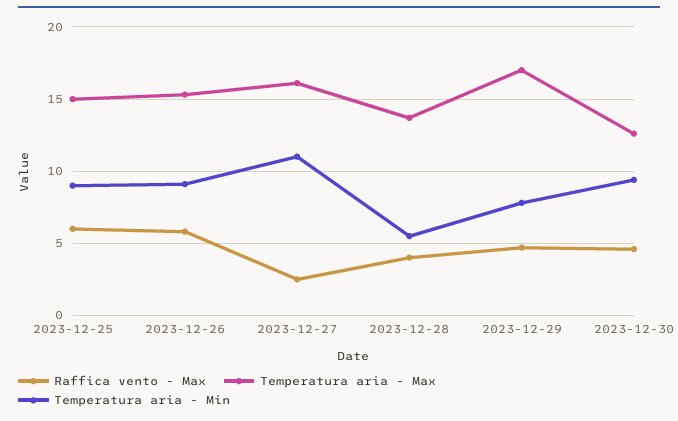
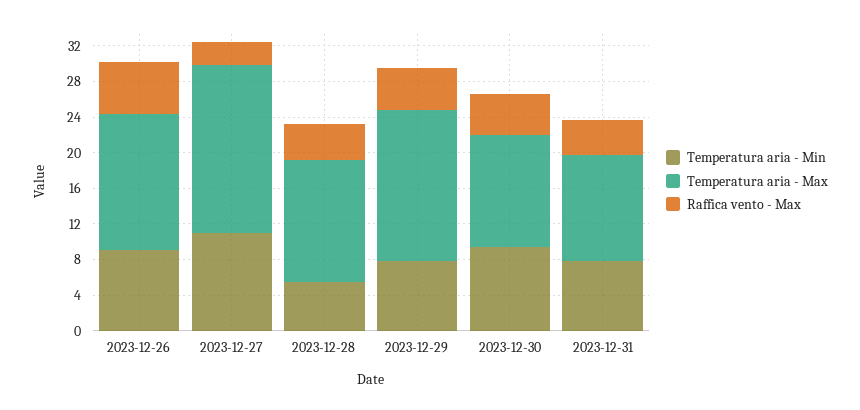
Raffica vento - Max, 2023-12-25: 6 -> none
Temperatura aria - Max, 2023-12-25: 15 -> none
Temperatura aria - Min, 2023-12-25: 9 -> none
Temperatura aria - Max, 2023-12-27: 16 -> 19
Temperatura aria - Min, 2023-12-31: none -> 8
Temperatura aria - Max, 2023-12-31: none -> 12
Raffica vento - Max, 2023-12-31: none -> 4

